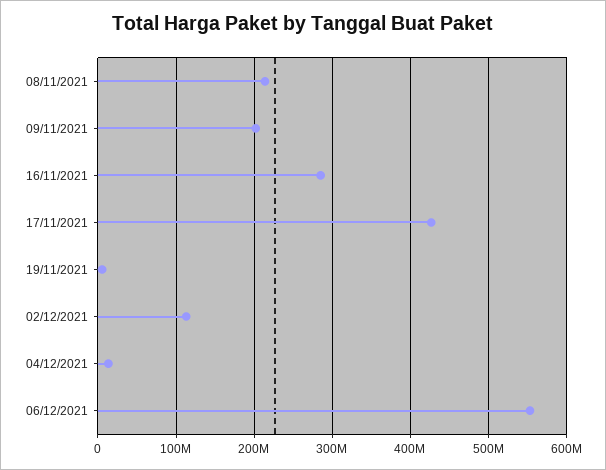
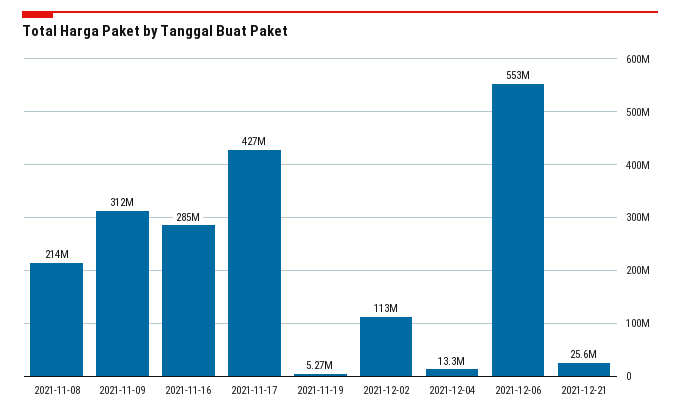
09/11/2021: 200000000 -> 312000000
2021-12-21: none -> 25600000

